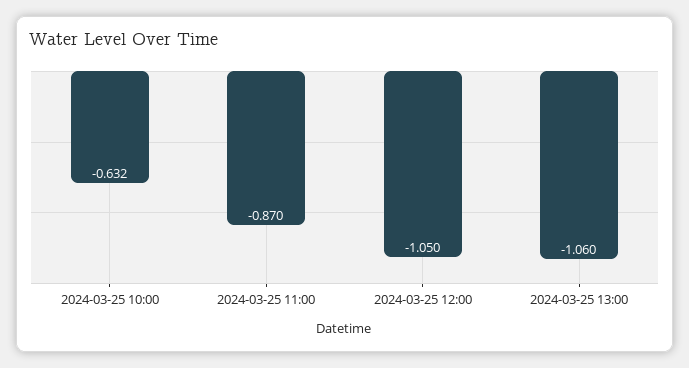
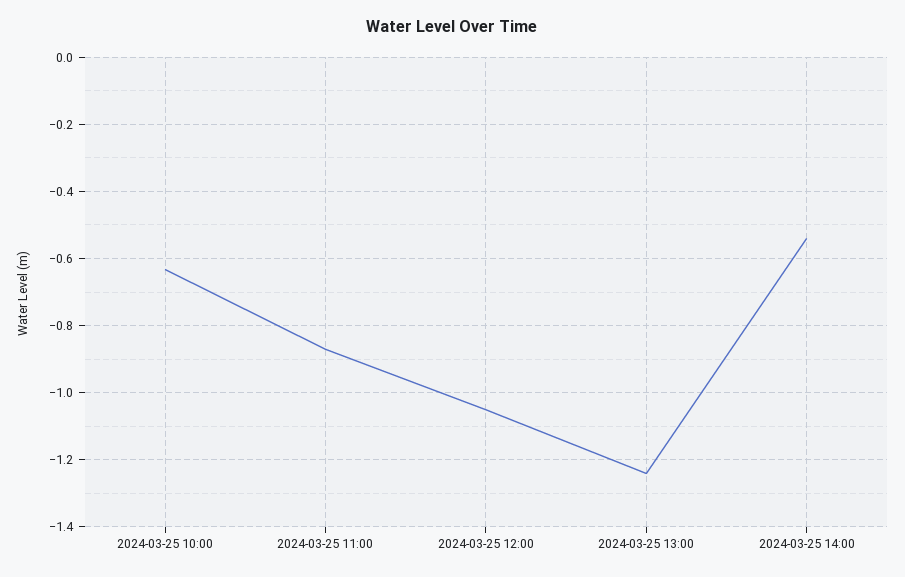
2024-03-25 13:00: -1.06 -> -1.24
2024-03-25 14:00: none -> -0.54

